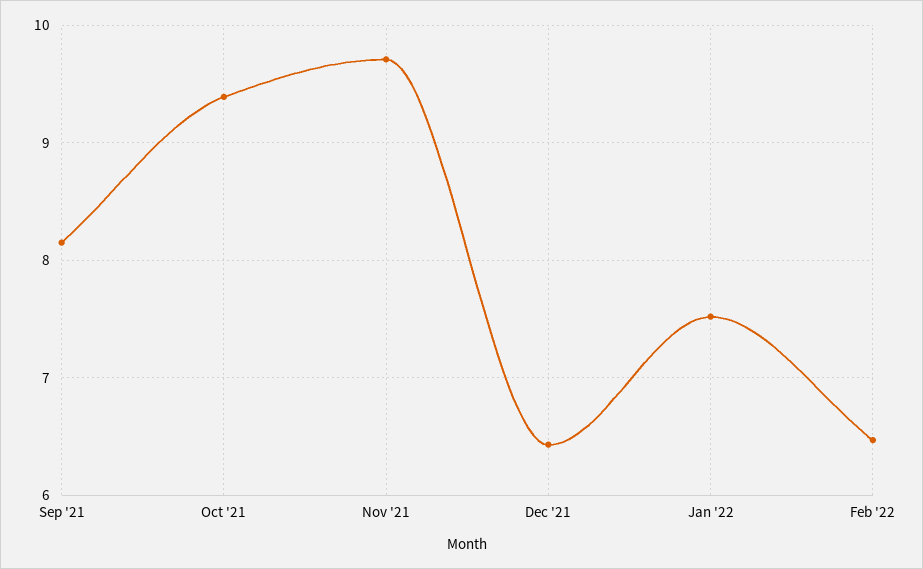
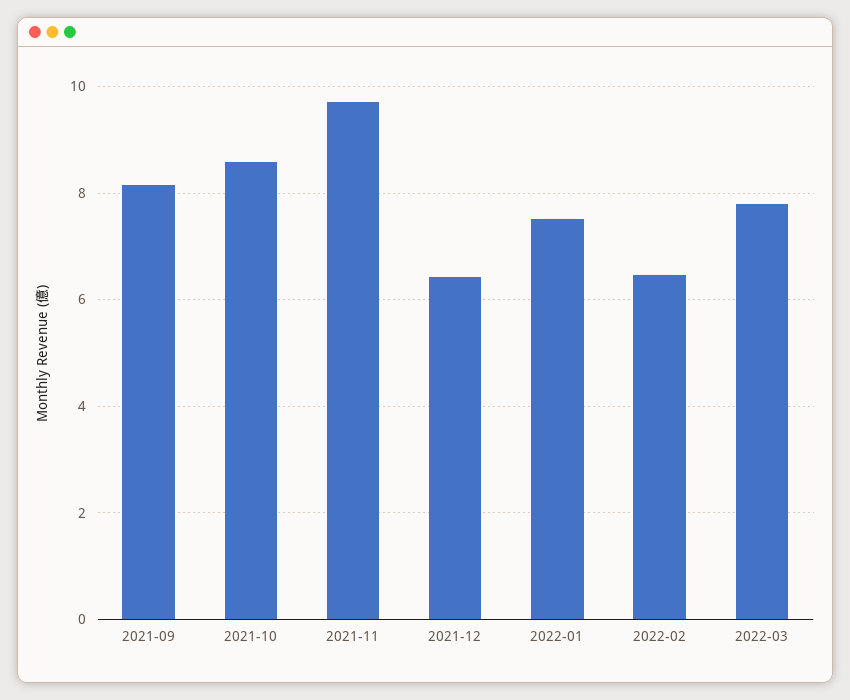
Oct '21: 9.4 -> 8.6
2022-03: none -> 7.8

